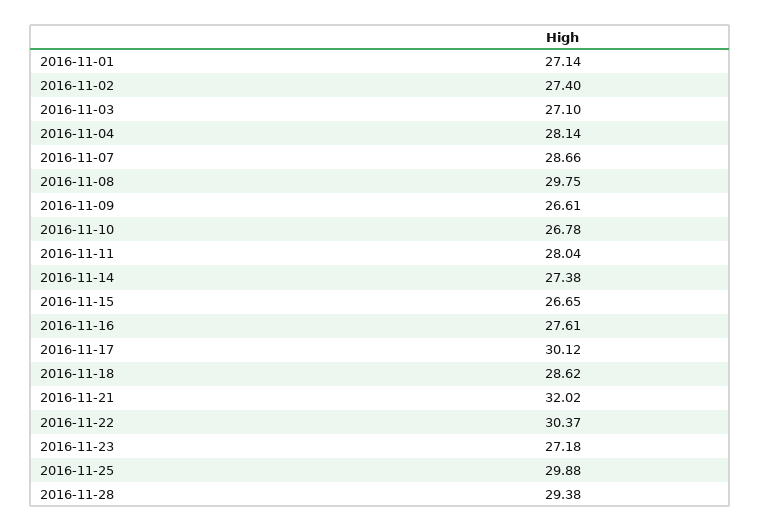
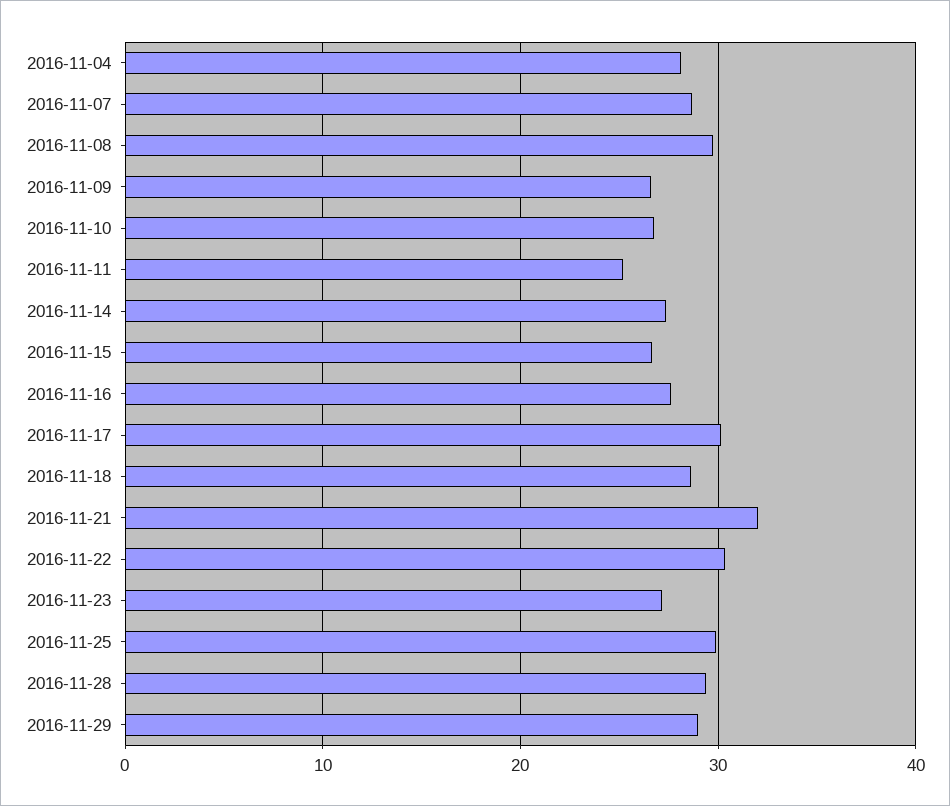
2016-11-01: 27.14 -> none
2016-11-02: 27.4 -> none
2016-11-03: 27.1 -> none
2016-11-11: 28.04 -> 25
2016-11-29: none -> 29

